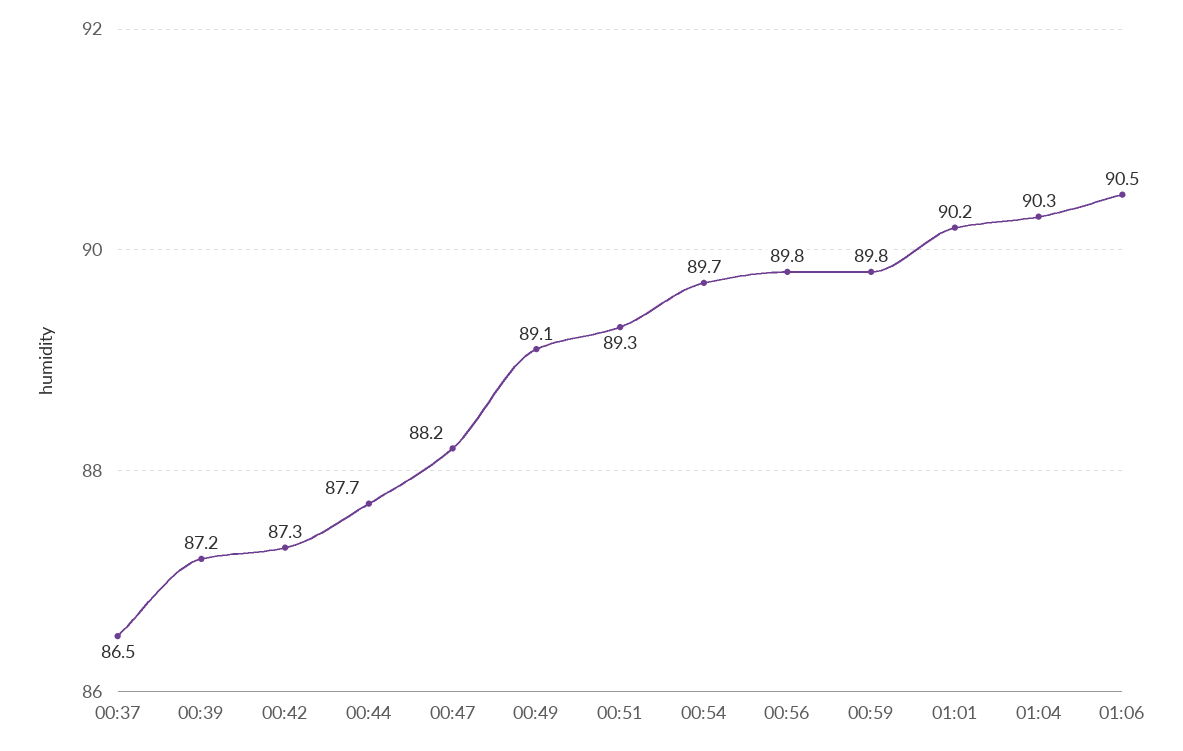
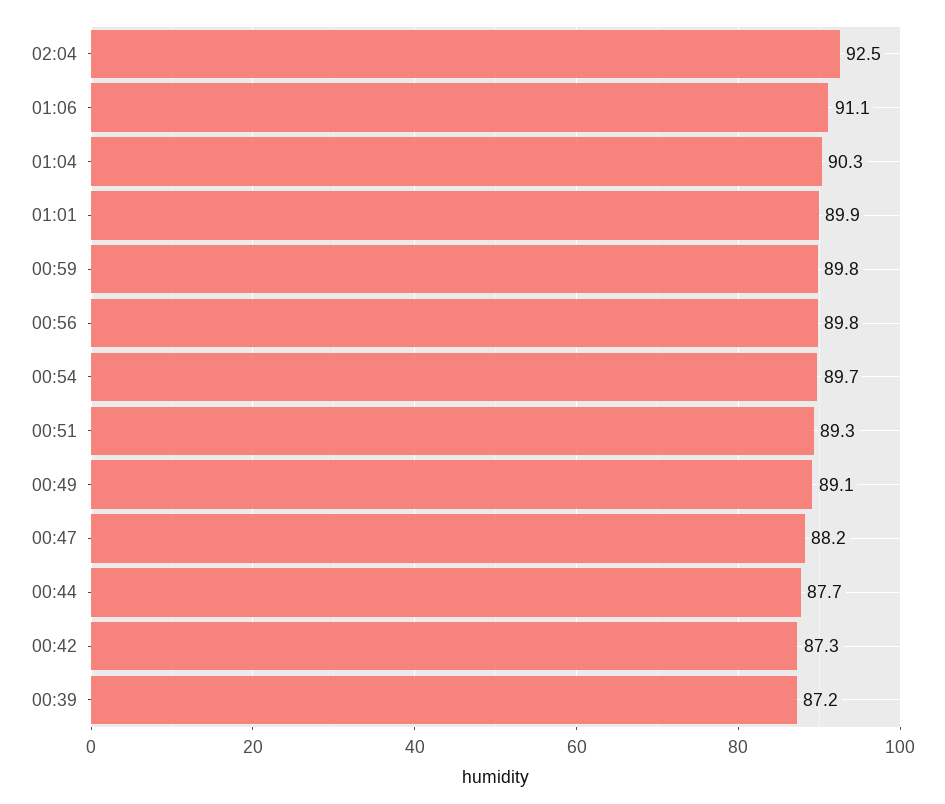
00:37: 86.5 -> none
01:01: 90.2 -> 89.9
01:06: 90.5 -> 91.1
02:04: none -> 92.5

